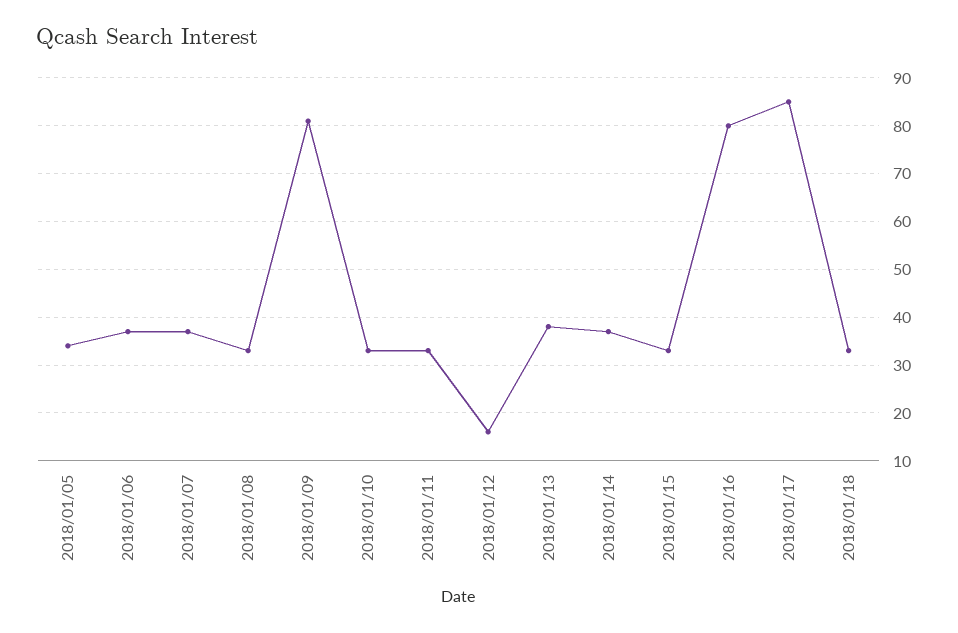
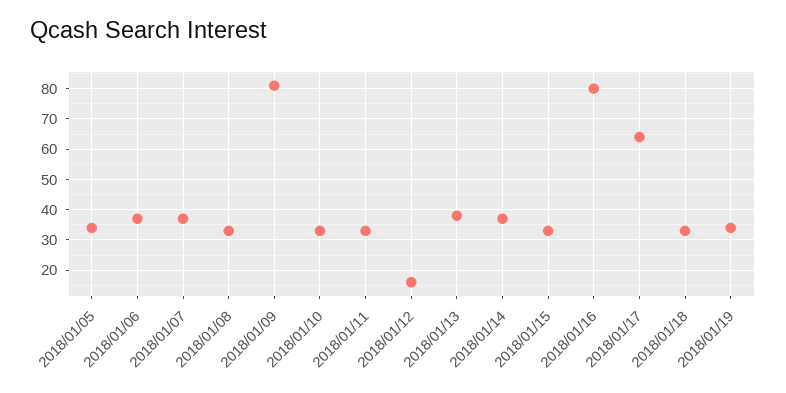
2018/01/17: 85 -> 65
2018/01/19: none -> 35

